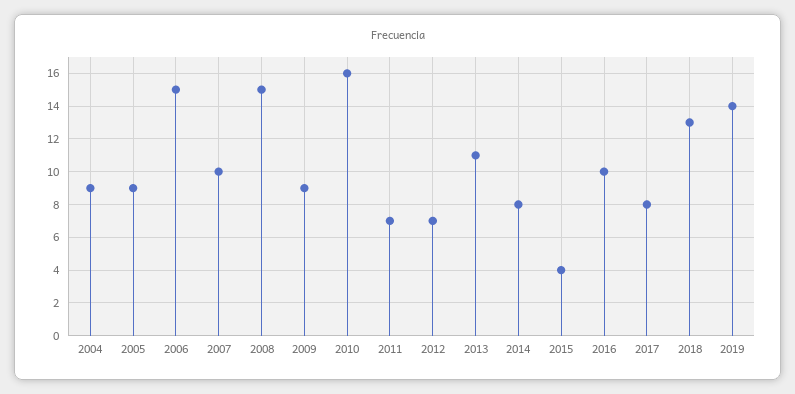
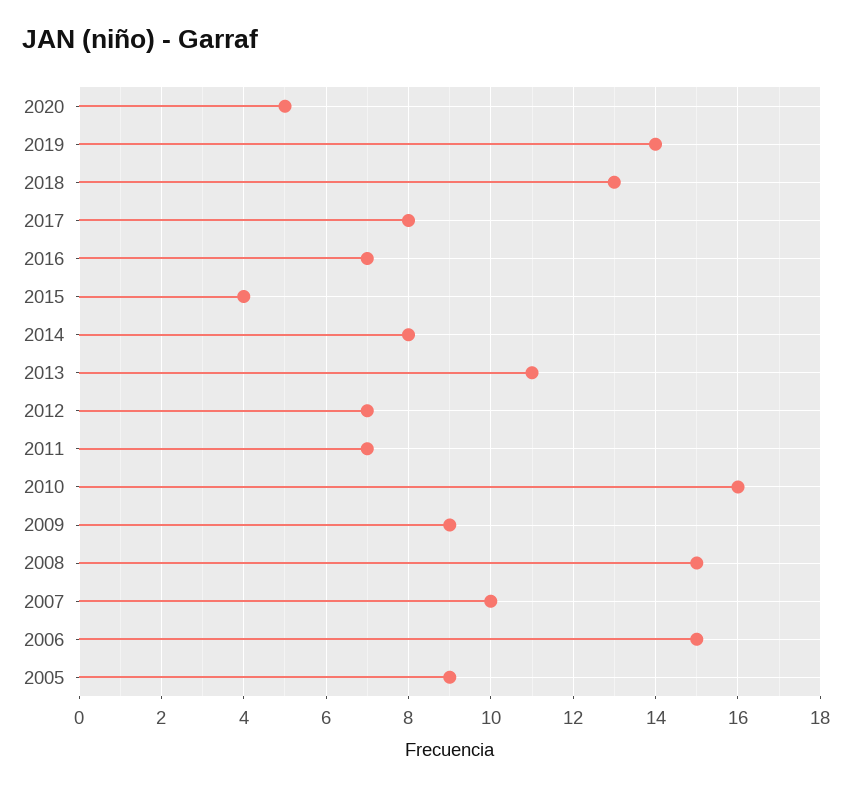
2004: 9 -> none
2016: 10 -> 7
2020: none -> 5

